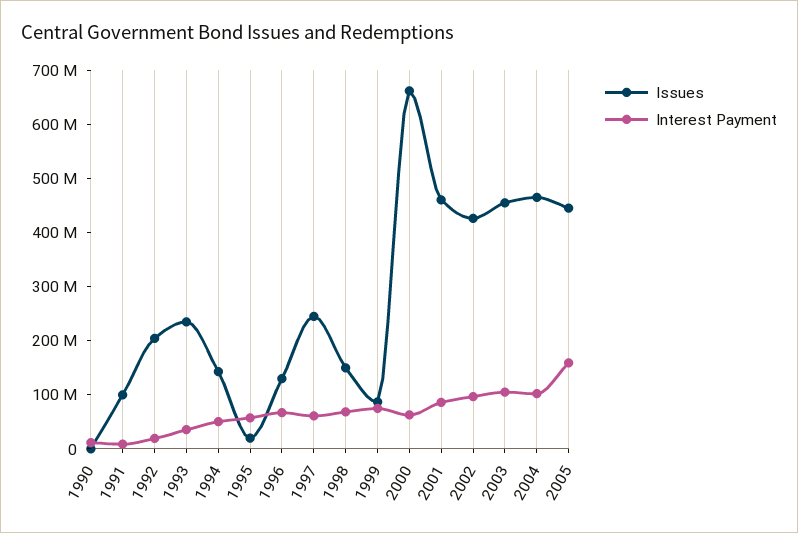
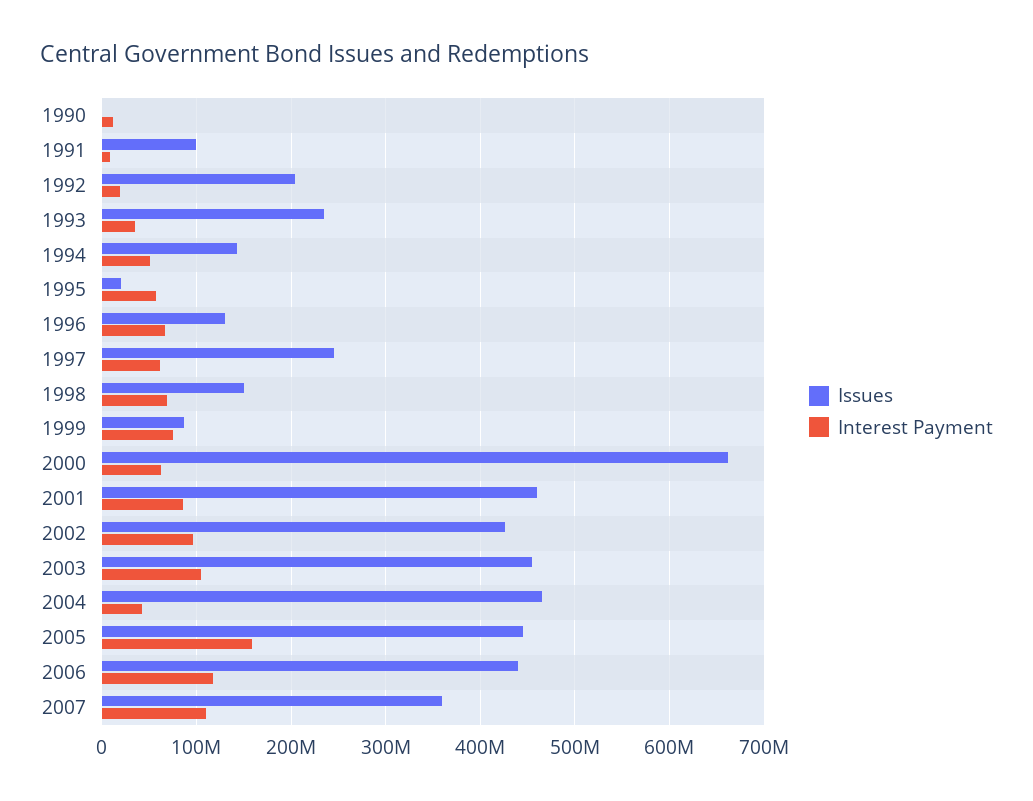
Interest Payment, 2004: 100000000 -> 40000000
Issues, 2006: none -> 440000000
Interest Payment, 2006: none -> 120000000
Issues, 2007: none -> 360000000
Interest Payment, 2007: none -> 110000000

